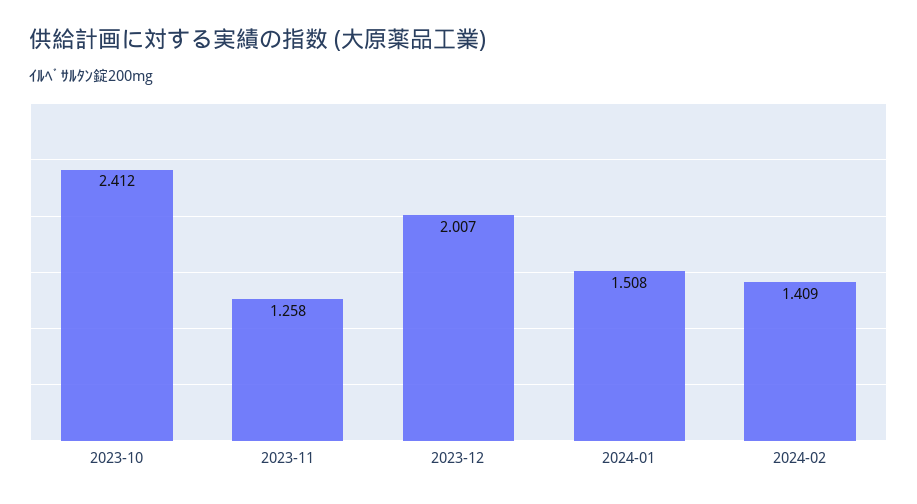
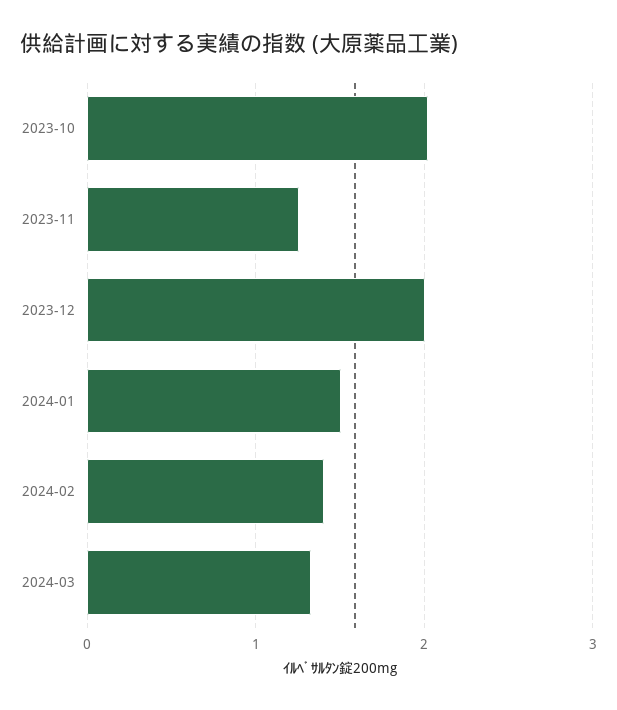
2023-10: 2.412 -> 2
2024-03: none -> 1.3

